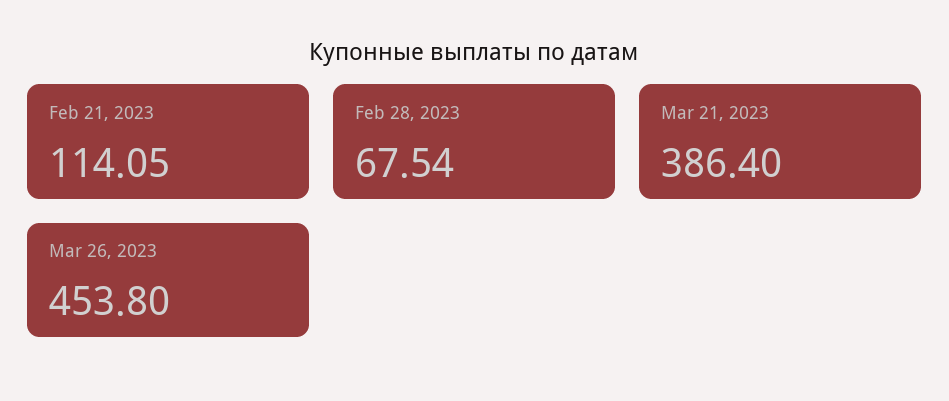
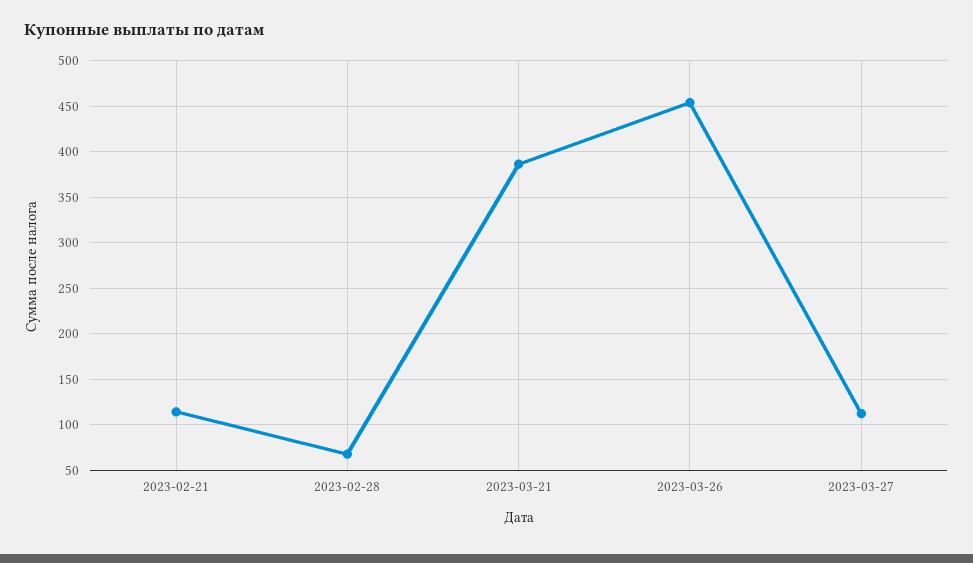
2023-03-27: none -> 110

